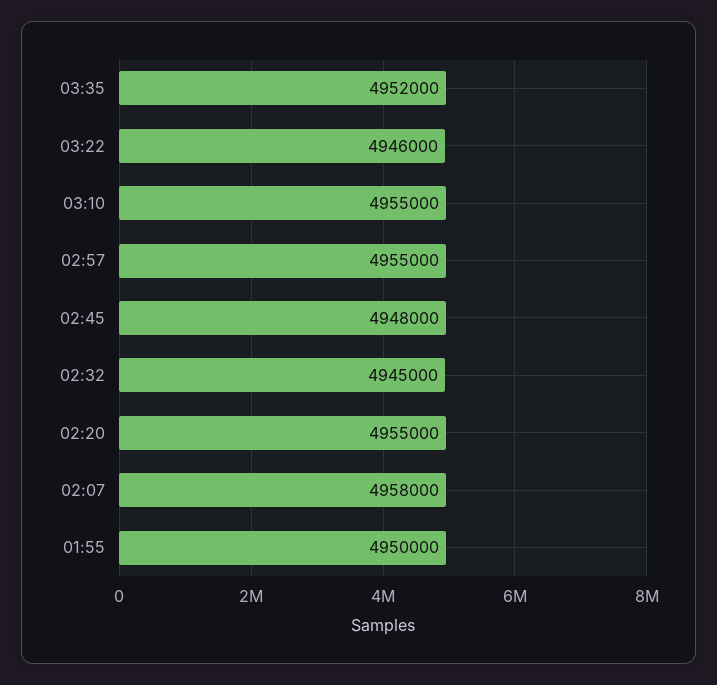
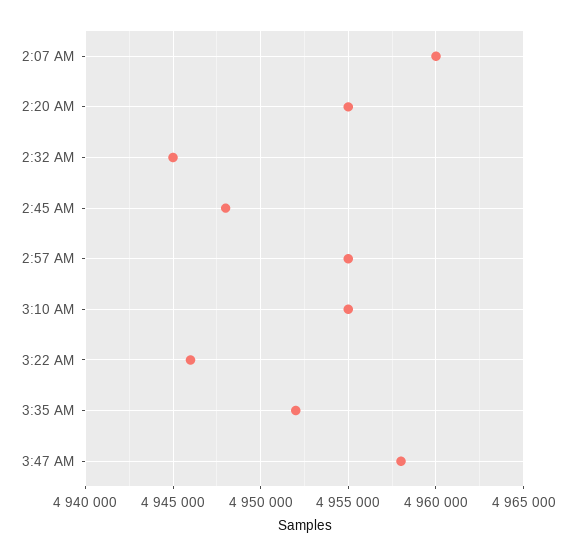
02:07: 4958000 -> 4960000
01:55: 4950000 -> none
3:47 AM: none -> 4958000

